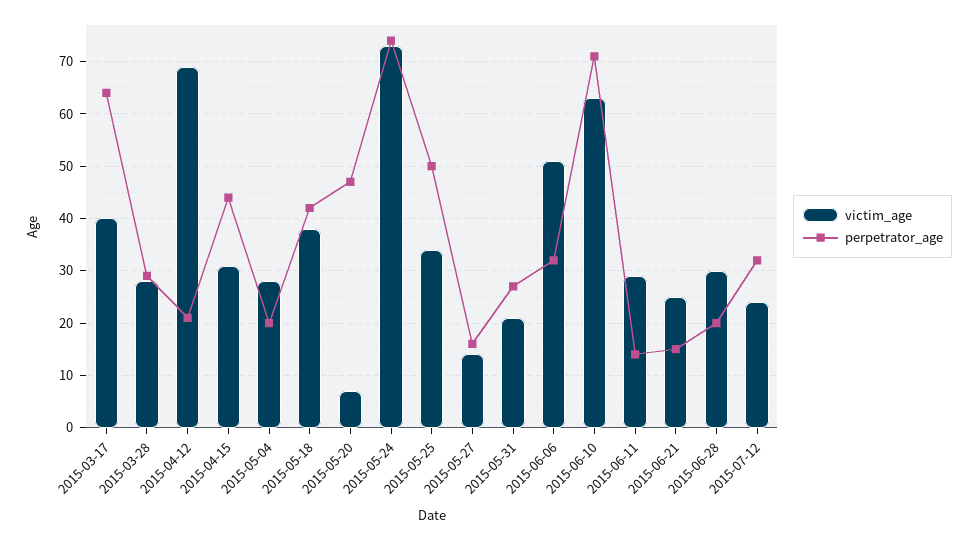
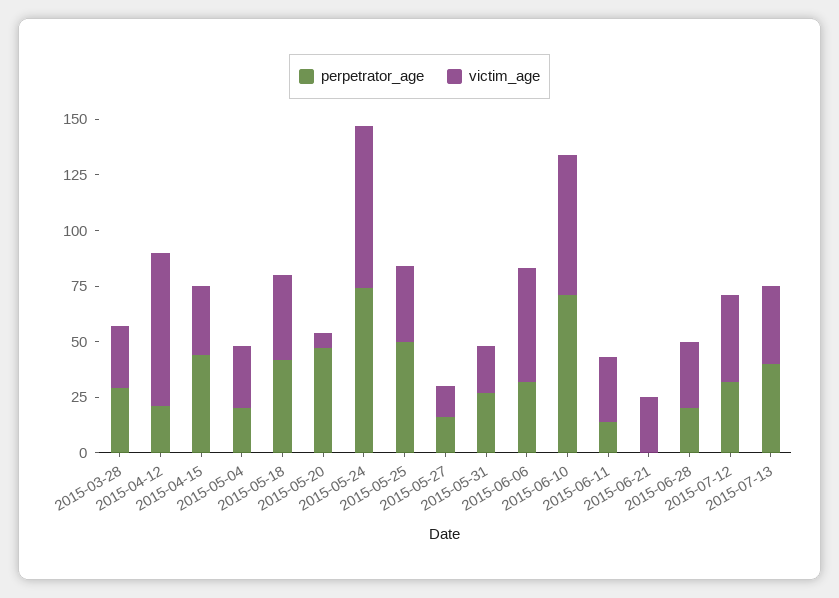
victim_age, 2015-03-17: 40 -> none
perpetrator_age, 2015-03-17: 65 -> none
perpetrator_age, 2015-06-21: 15 -> 0
victim_age, 2015-07-12: 25 -> 40
perpetrator_age, 2015-07-13: none -> 40
victim_age, 2015-07-13: none -> 35

